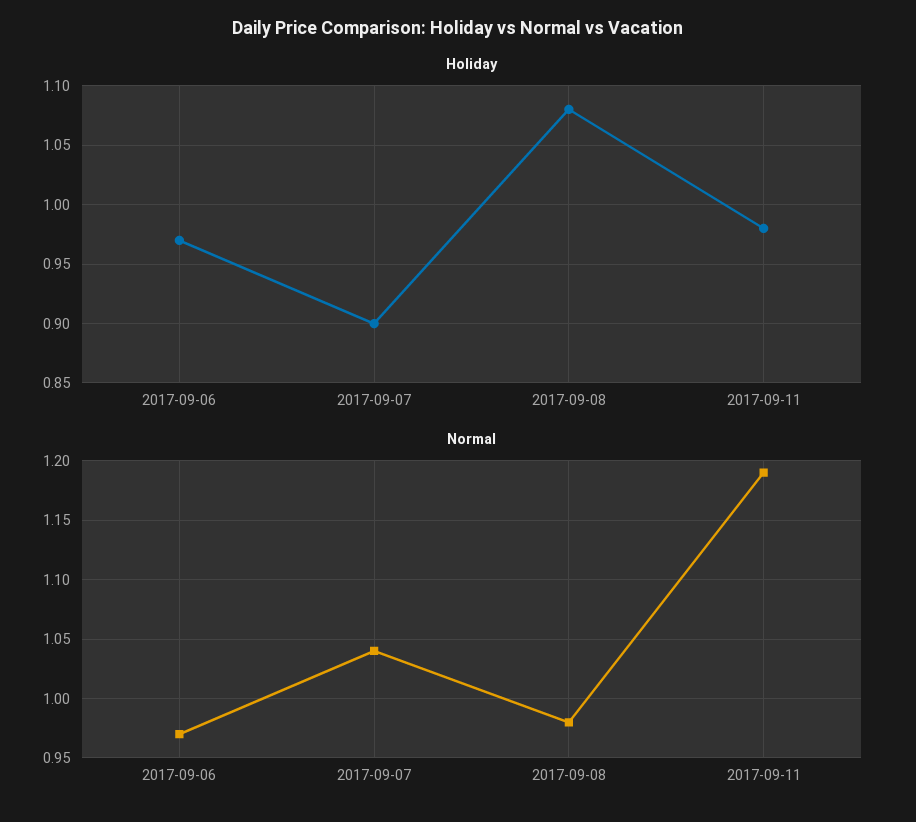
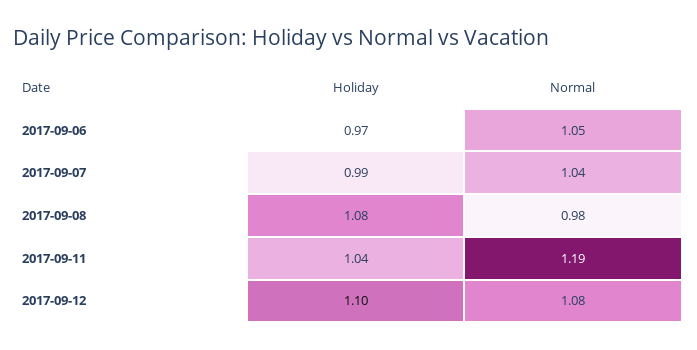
Holiday, 2017-09-07: 0.9 -> 0.99
Holiday, 2017-09-11: 0.98 -> 1.04
Normal, 2017-09-06: 0.97 -> 1.05
Holiday, 2017-09-12: none -> 1.1
Normal, 2017-09-12: none -> 1.08

